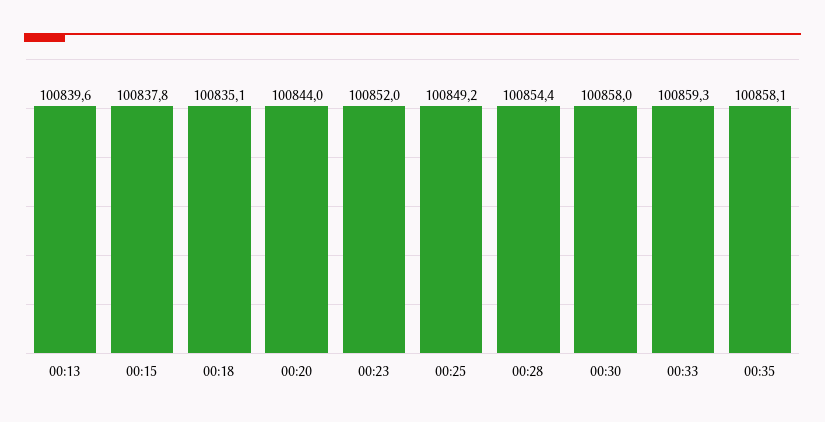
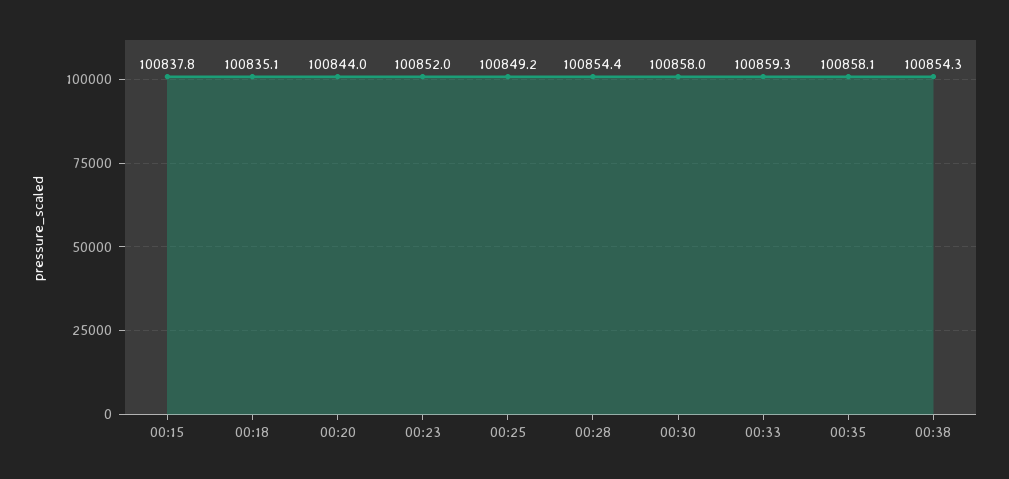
00:13: 100839.6 -> none
00:38: none -> 100854.3

